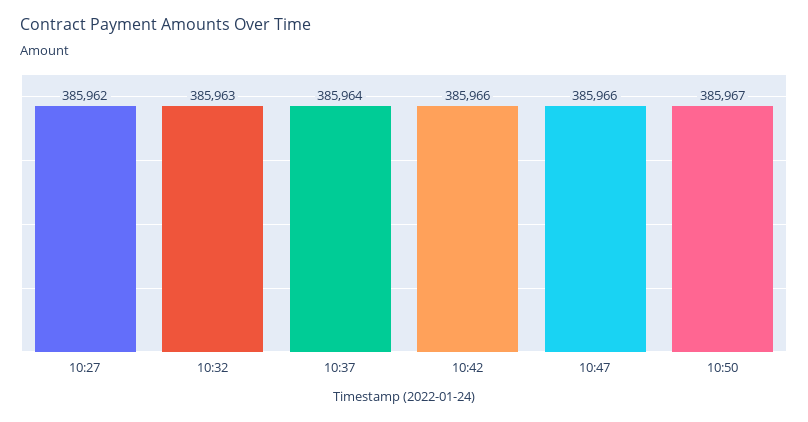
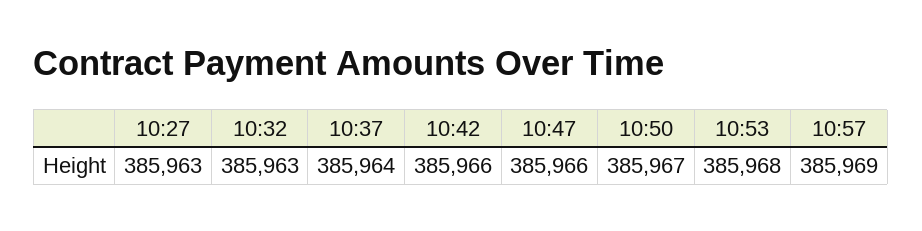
10:27: 385962 -> 385963
10:53: none -> 385968
10:57: none -> 385969

